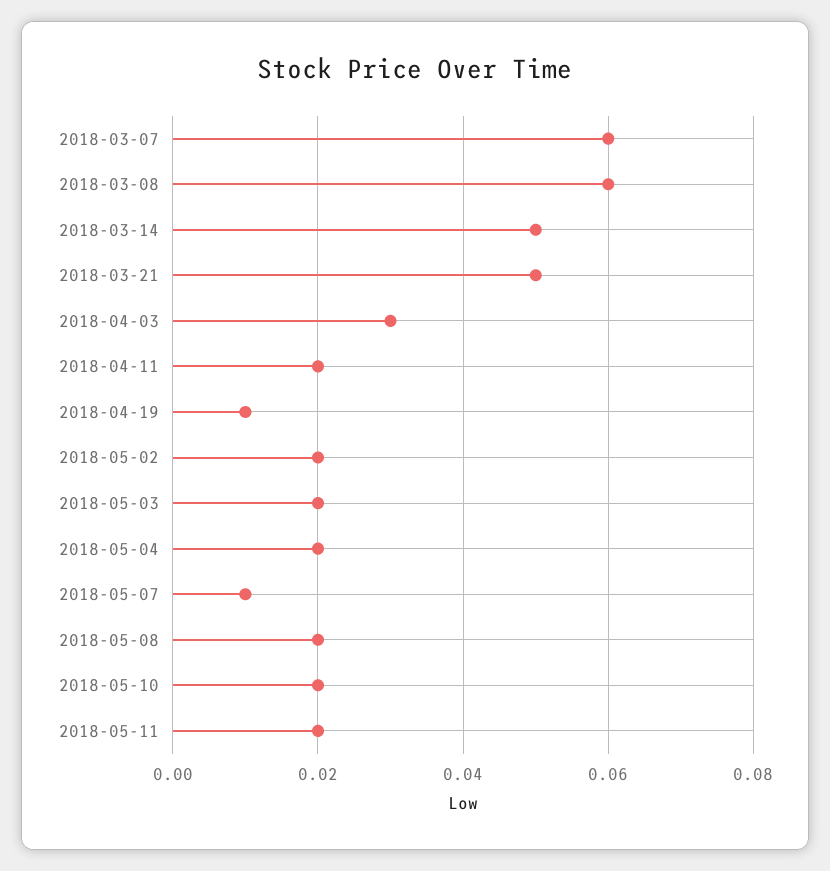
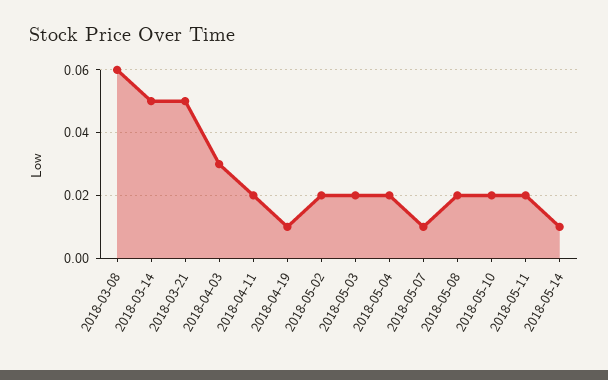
2018-03-07: 0.06 -> none
2018-05-14: none -> 0.01

